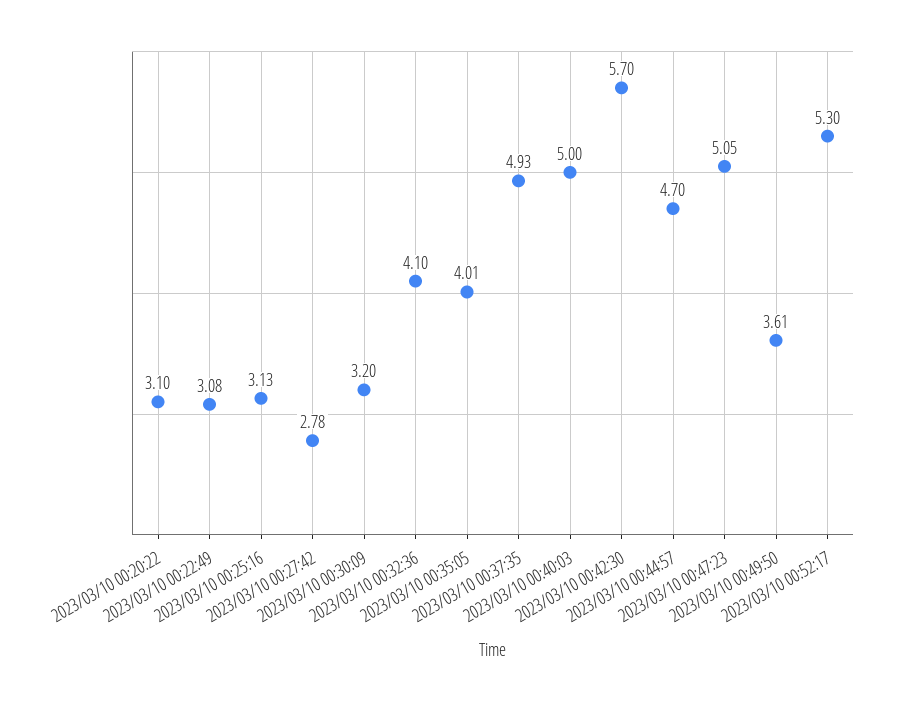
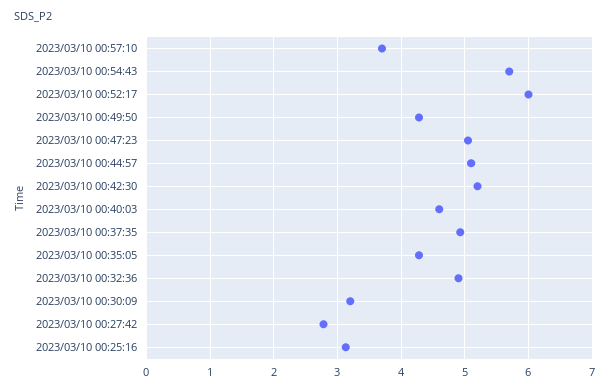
2023/03/10 00:20:22: 3.1 -> none
2023/03/10 00:22:49: 3.08 -> none
2023/03/10 00:32:36: 4.1 -> 4.9
2023/03/10 00:35:05: 4.01 -> 4.3
2023/03/10 00:40:03: 5 -> 4.6
2023/03/10 00:42:30: 5.7 -> 5.2
2023/03/10 00:44:57: 4.7 -> 5.1
2023/03/10 00:49:50: 3.61 -> 4.3
2023/03/10 00:52:17: 5.3 -> 6
2023/03/10 00:57:10: none -> 3.7
2023/03/10 00:54:43: none -> 5.7

